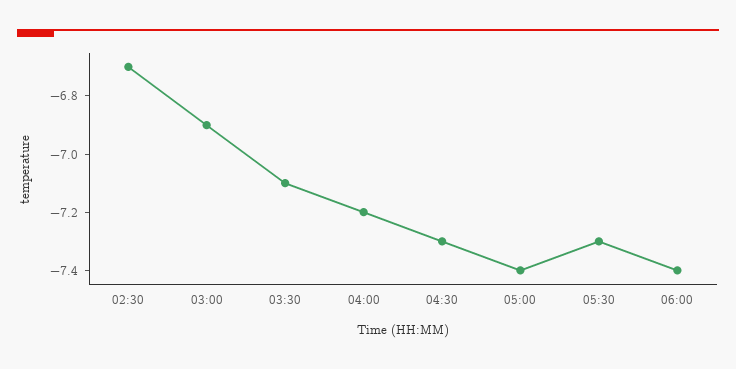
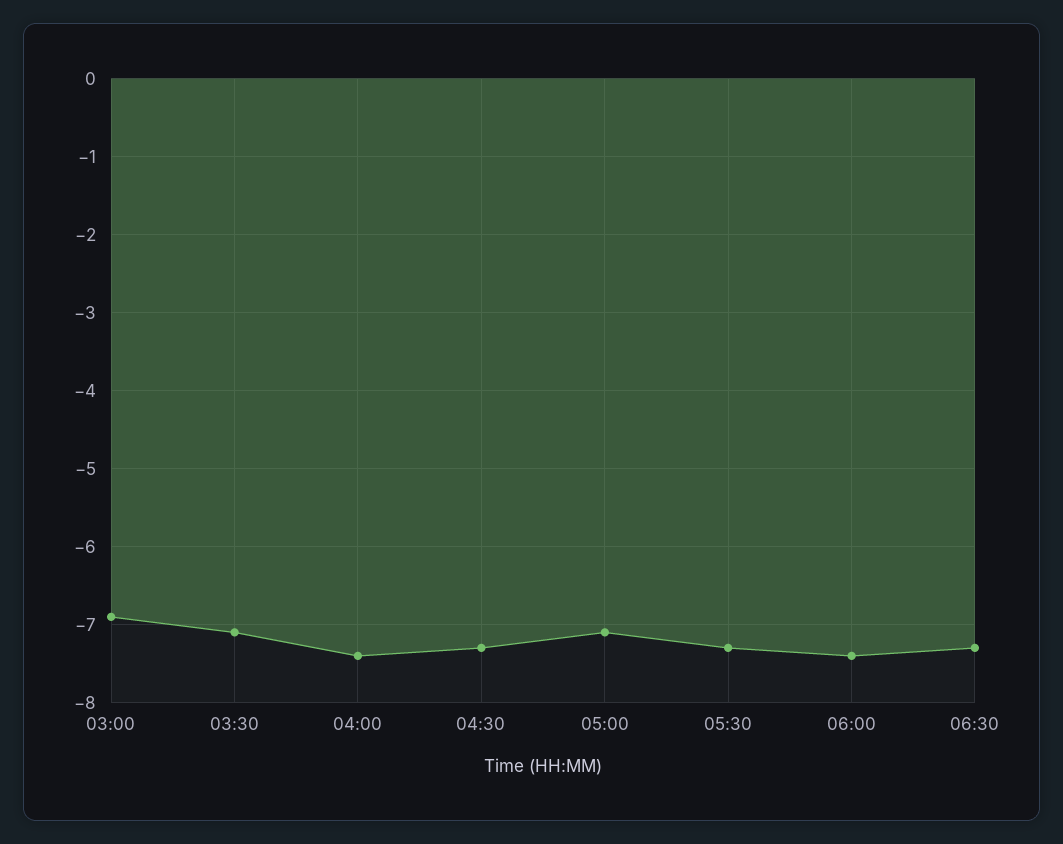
02:30: -6.7 -> none
04:00: -7.2 -> -7.4
05:00: -7.4 -> -7.1
06:30: none -> -7.3

